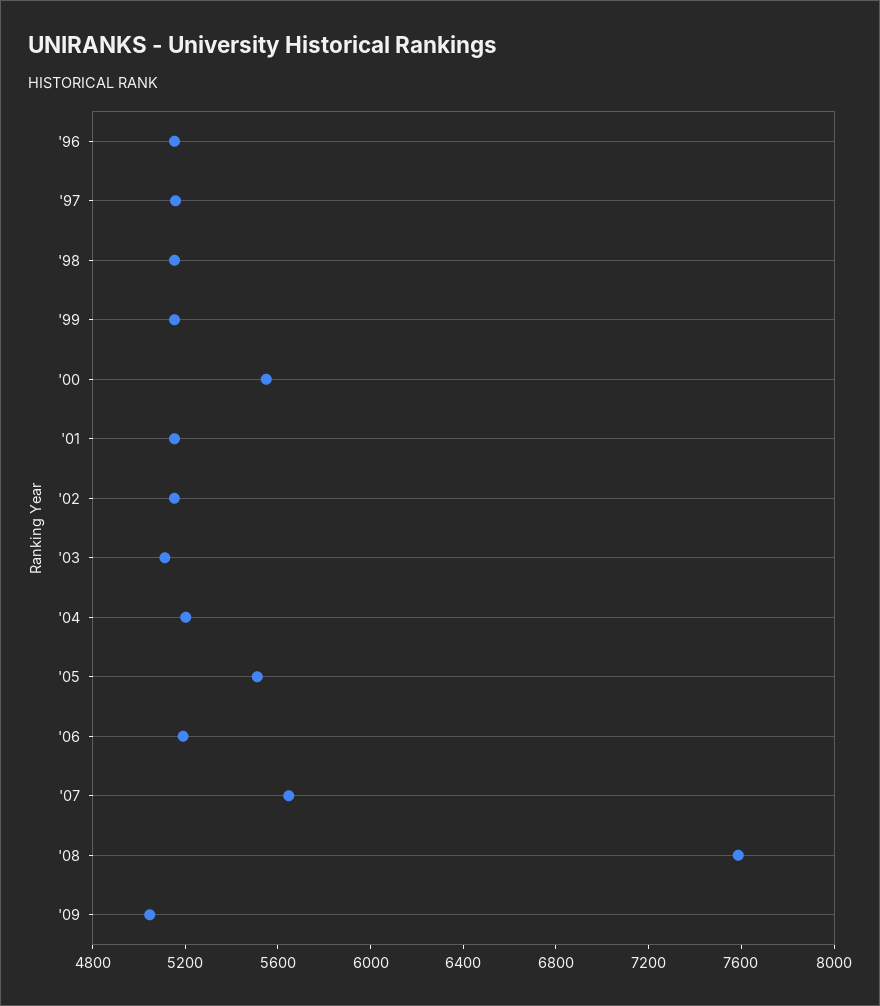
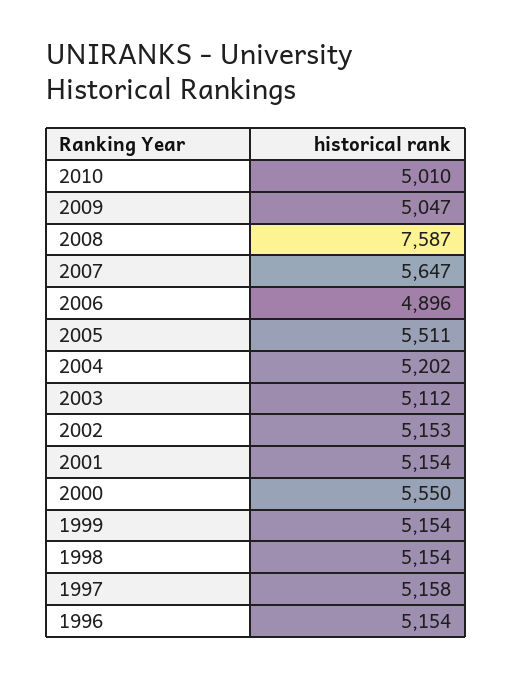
'06: 5200 -> 4896
2010: none -> 5010

